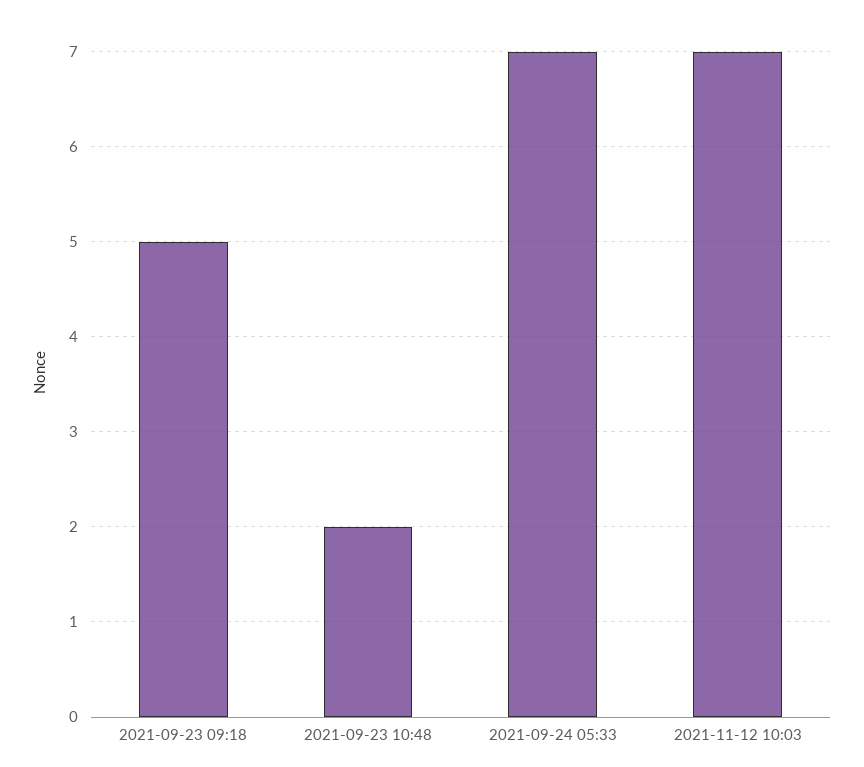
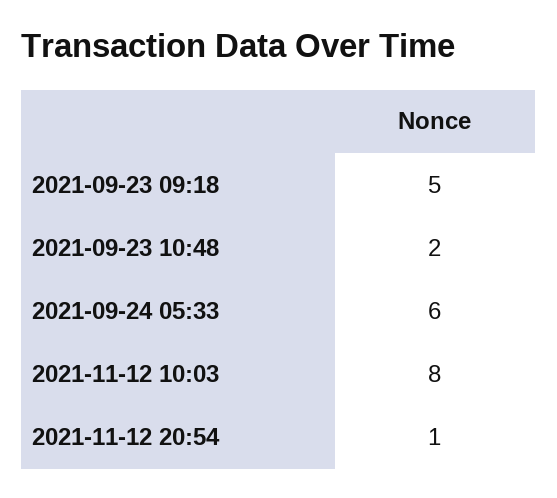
2021-09-24 05:33: 7 -> 6
2021-11-12 10:03: 7 -> 8
2021-11-12 20:54: none -> 1

